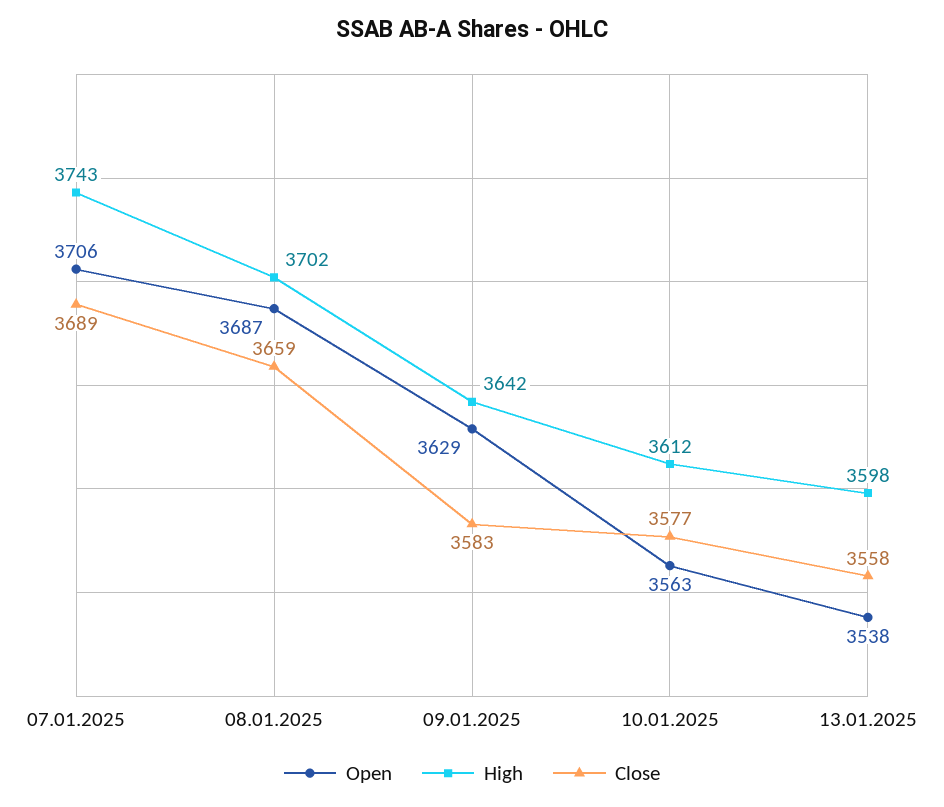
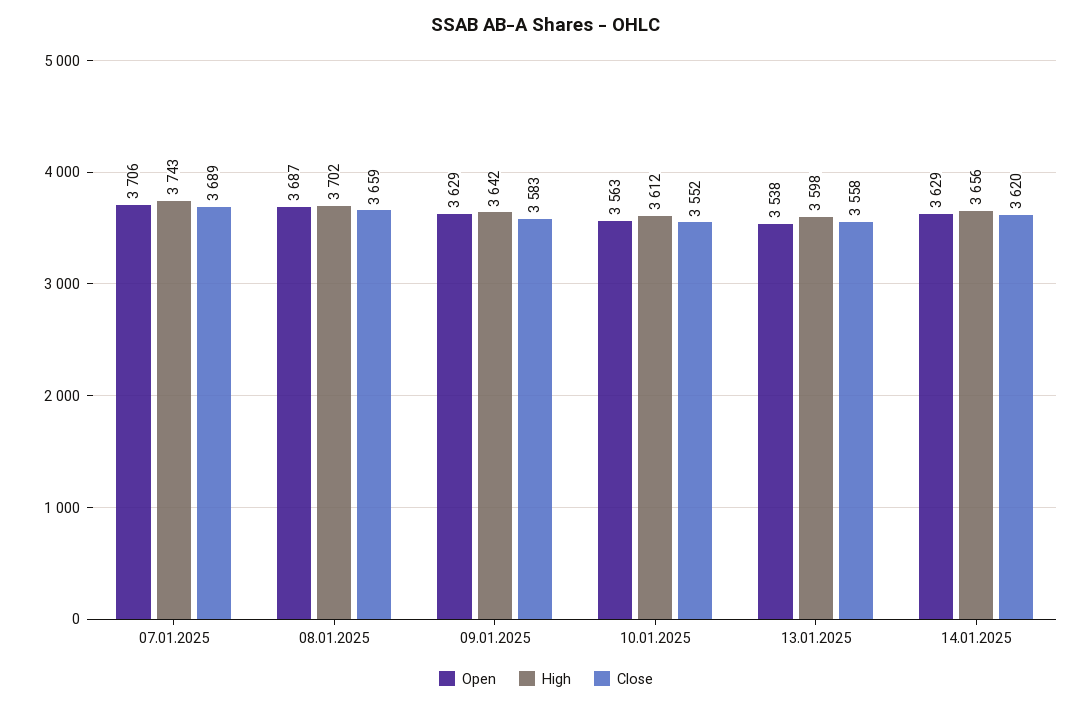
Close, 10.01.2025: 3577 -> 3552
Open, 14.01.2025: none -> 3629
High, 14.01.2025: none -> 3656
Close, 14.01.2025: none -> 3620

